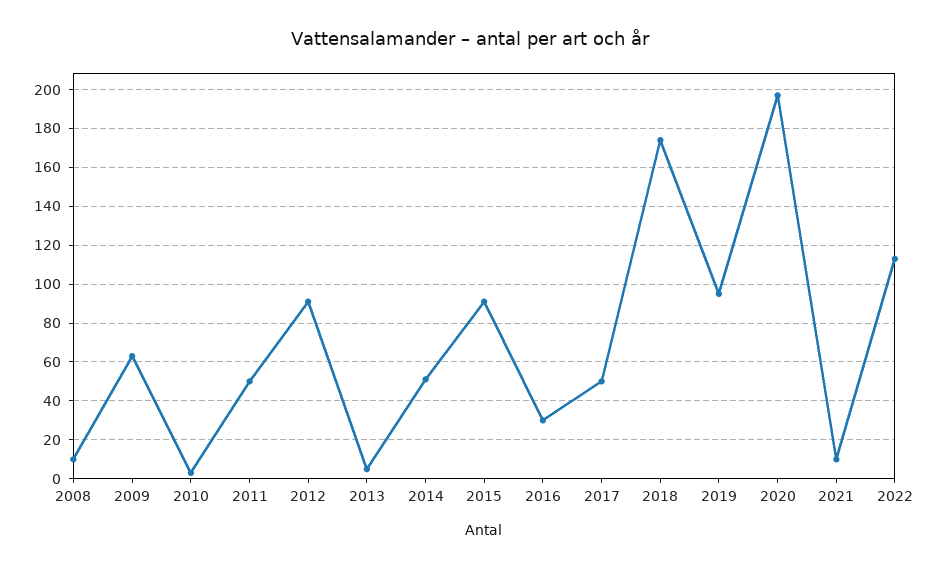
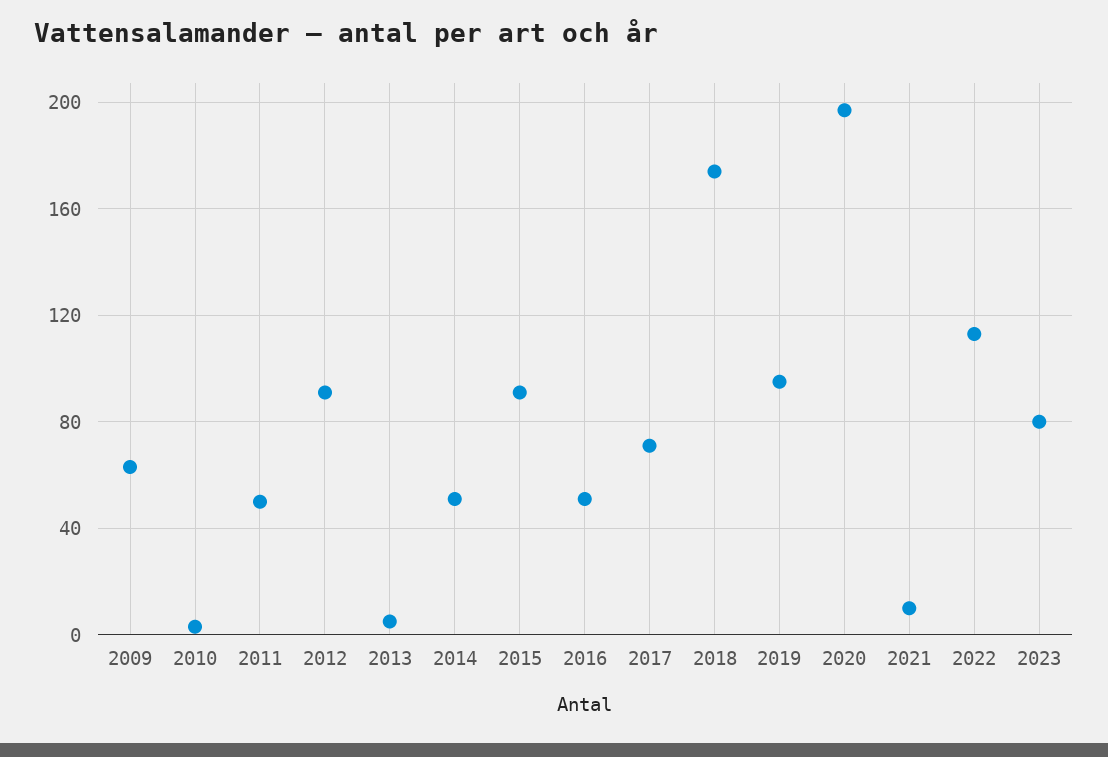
2008: 10 -> none
2016: 30 -> 50
2017: 50 -> 70
2023: none -> 80

